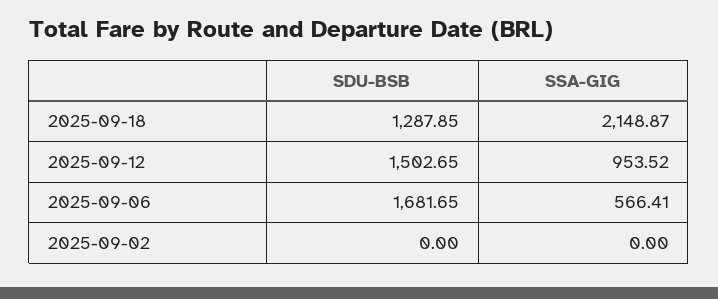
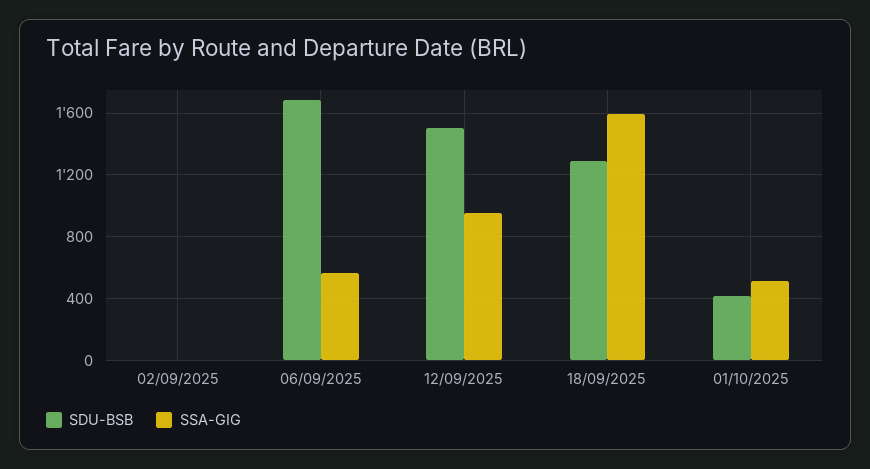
SSA-GIG, 2025-09-18: 2148.87 -> 1600
SDU-BSB, 01/10/2025: none -> 400
SSA-GIG, 01/10/2025: none -> 500

